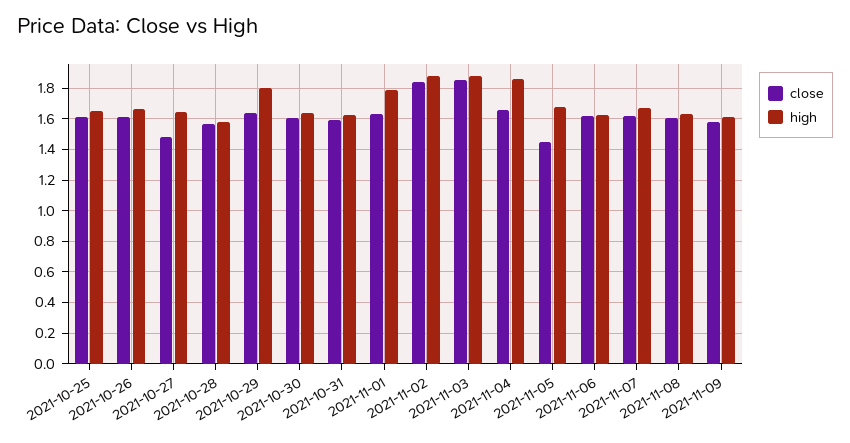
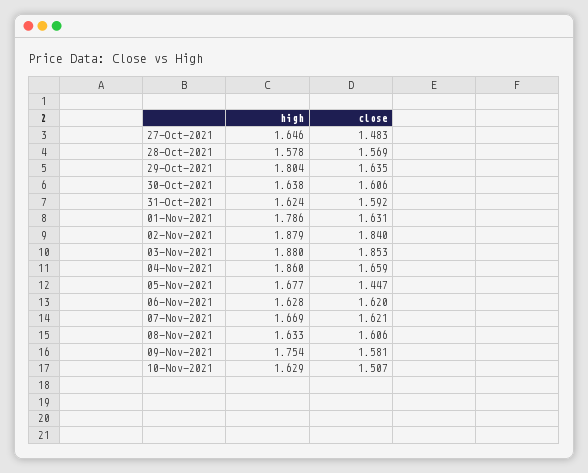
close, 2021-10-25: 1.6 -> none
high, 2021-10-25: 1.65 -> none
close, 2021-10-26: 1.6 -> none
high, 2021-10-26: 1.65 -> none
high, 2021-11-09: 1.6 -> 1.754
high, 10-Nov-2021: none -> 1.629
close, 10-Nov-2021: none -> 1.507

